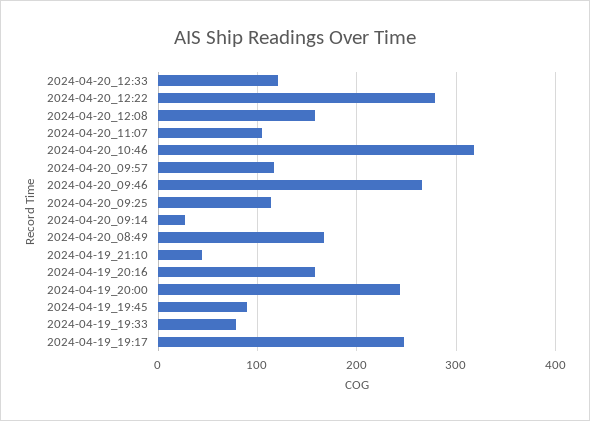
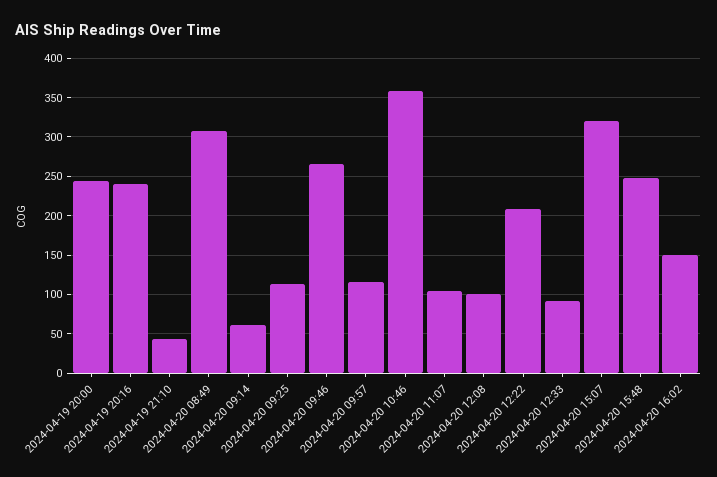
2024-04-20_12:33: 120 -> 90
2024-04-20_12:22: 280 -> 210
2024-04-20_12:08: 160 -> 100
2024-04-20_10:46: 320 -> 360
2024-04-20_09:14: 30 -> 60
2024-04-20_08:49: 170 -> 310
2024-04-19_20:16: 160 -> 240
2024-04-19_19:45: 90 -> none
2024-04-19_19:33: 80 -> none
2024-04-19_19:17: 250 -> none
2024-04-20 15:07: none -> 320
2024-04-20 15:48: none -> 250
2024-04-20 16:02: none -> 150

